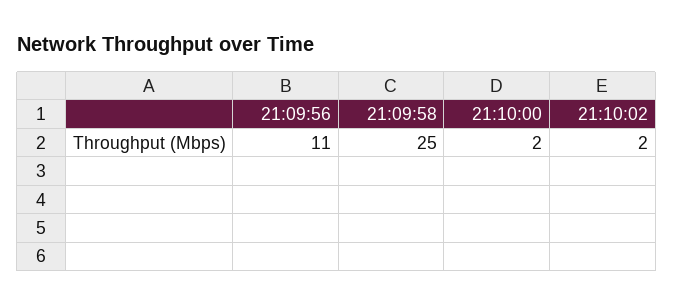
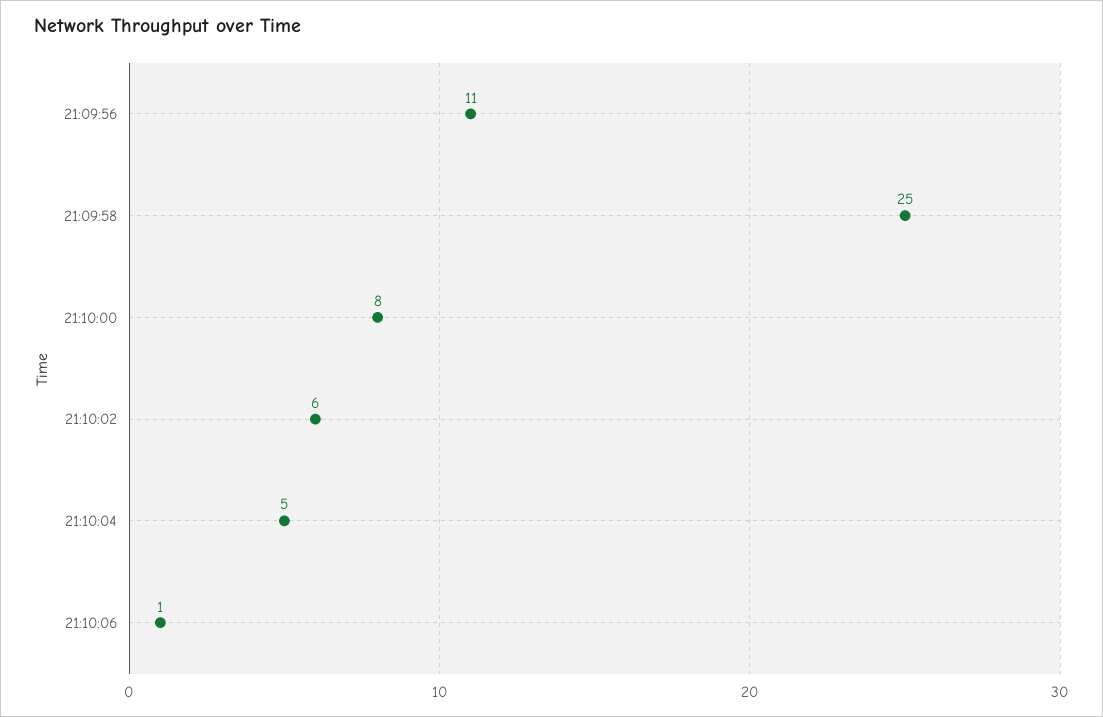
21:10:00: 2 -> 8
21:10:02: 2 -> 6
21:10:04: none -> 5
21:10:06: none -> 1

